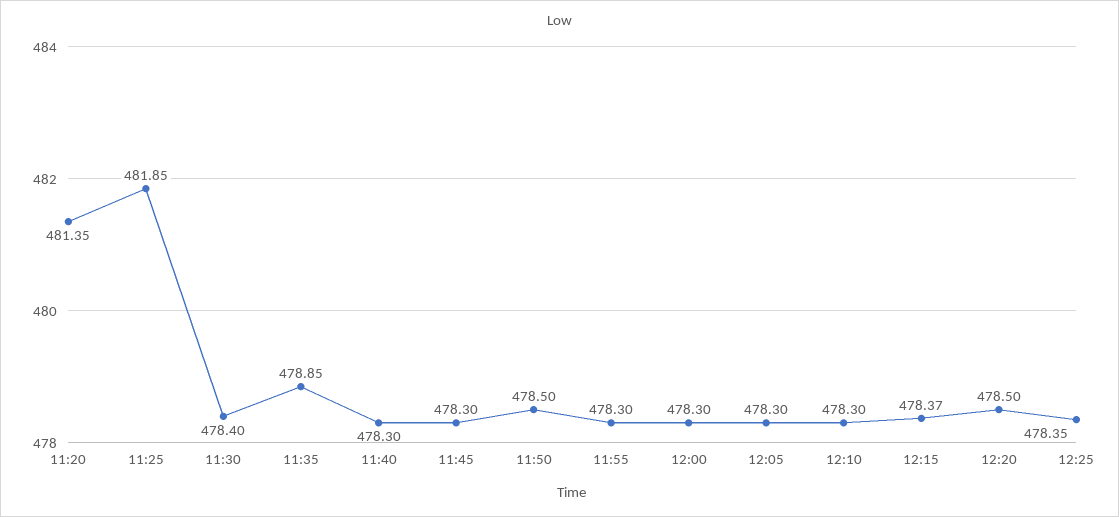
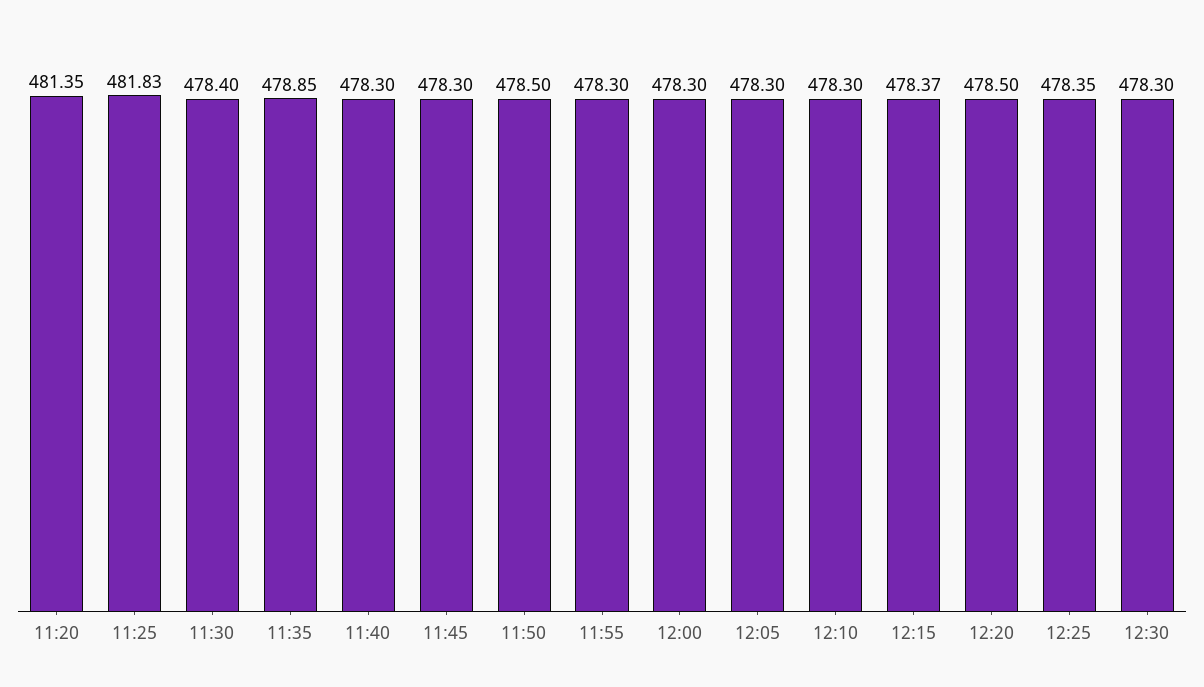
11:25: 481.85 -> 481.83
12:30: none -> 478.3

